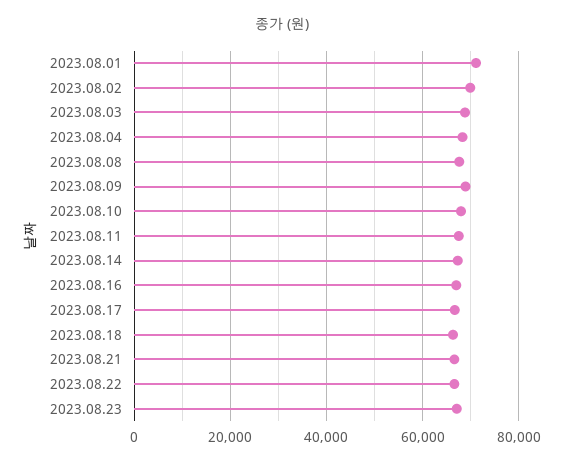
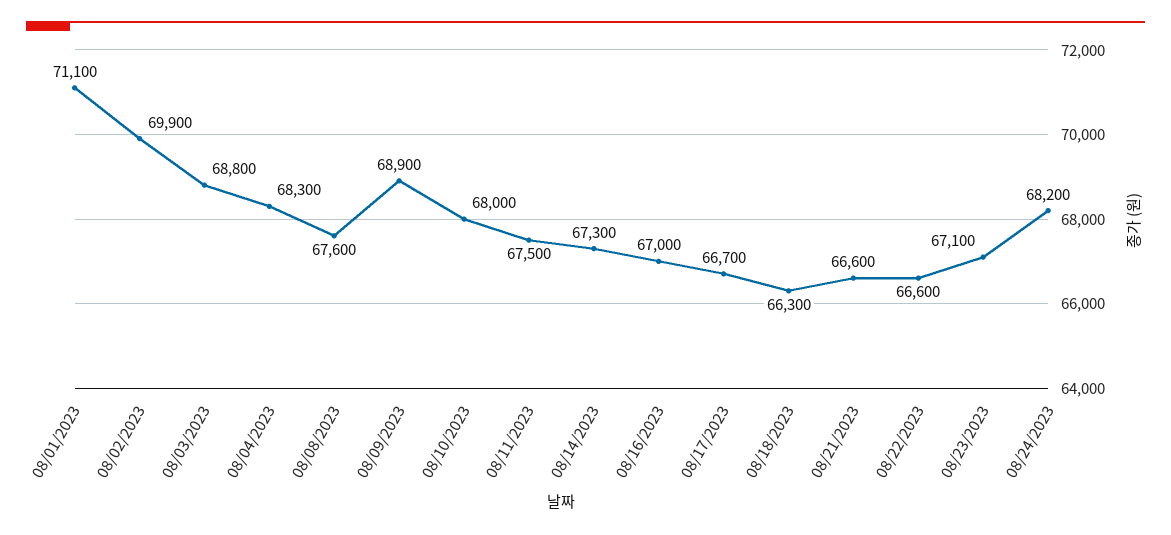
08/24/2023: none -> 68200

